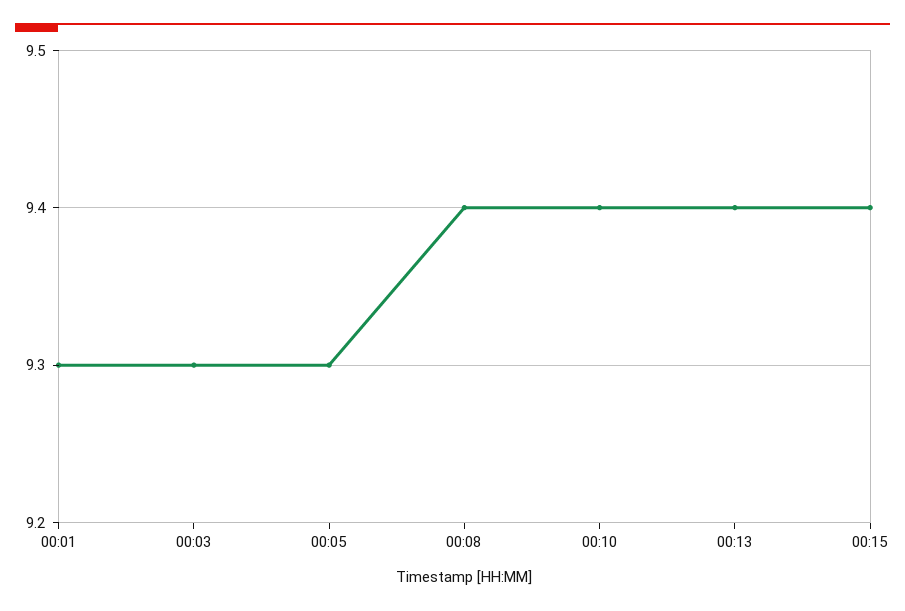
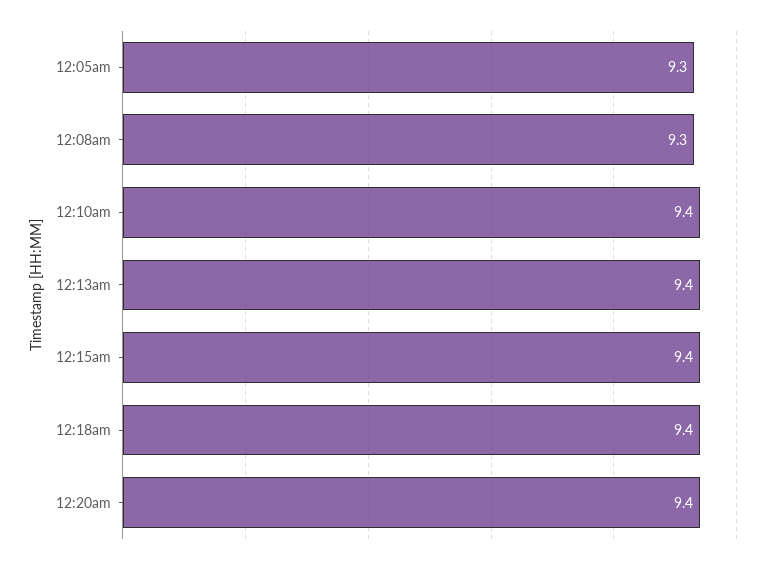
00:01: 9.3 -> none
00:03: 9.3 -> none
00:08: 9.4 -> 9.3
12:18am: none -> 9.4
12:20am: none -> 9.4

